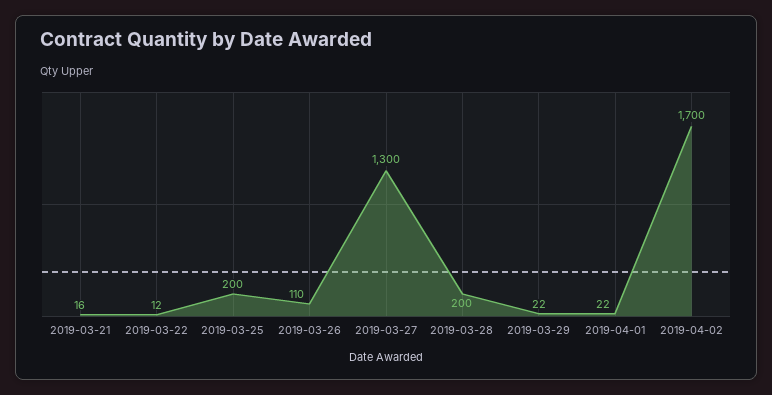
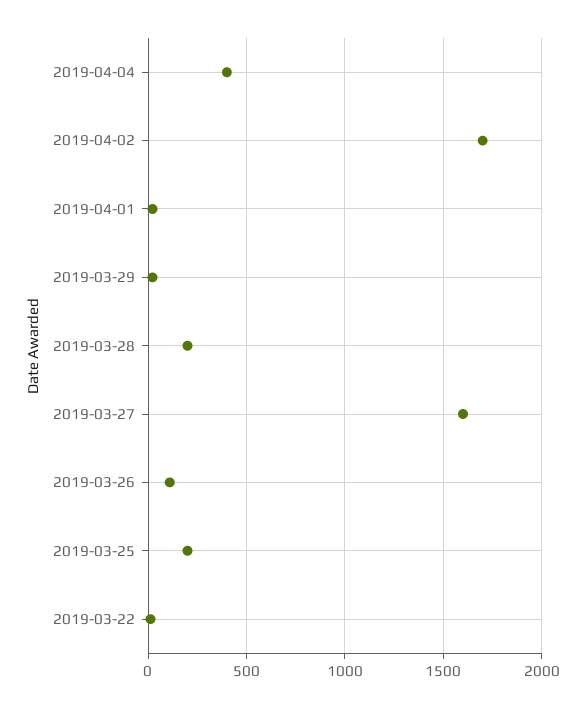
2019-03-21: 16 -> none
2019-03-27: 1300 -> 1600
2019-04-04: none -> 400

